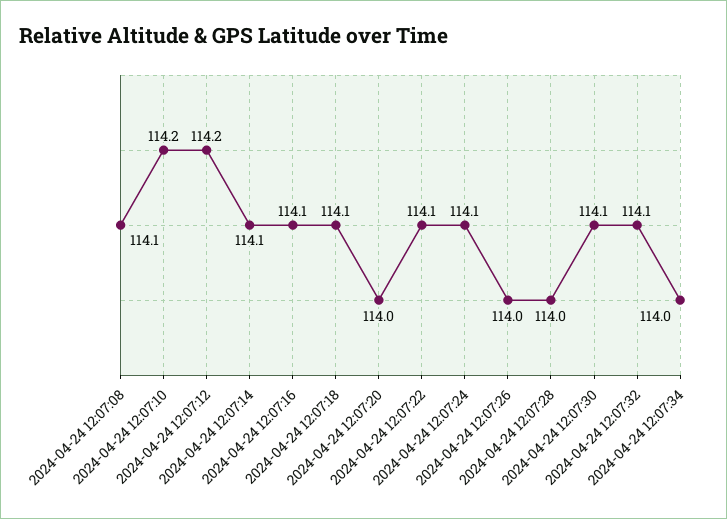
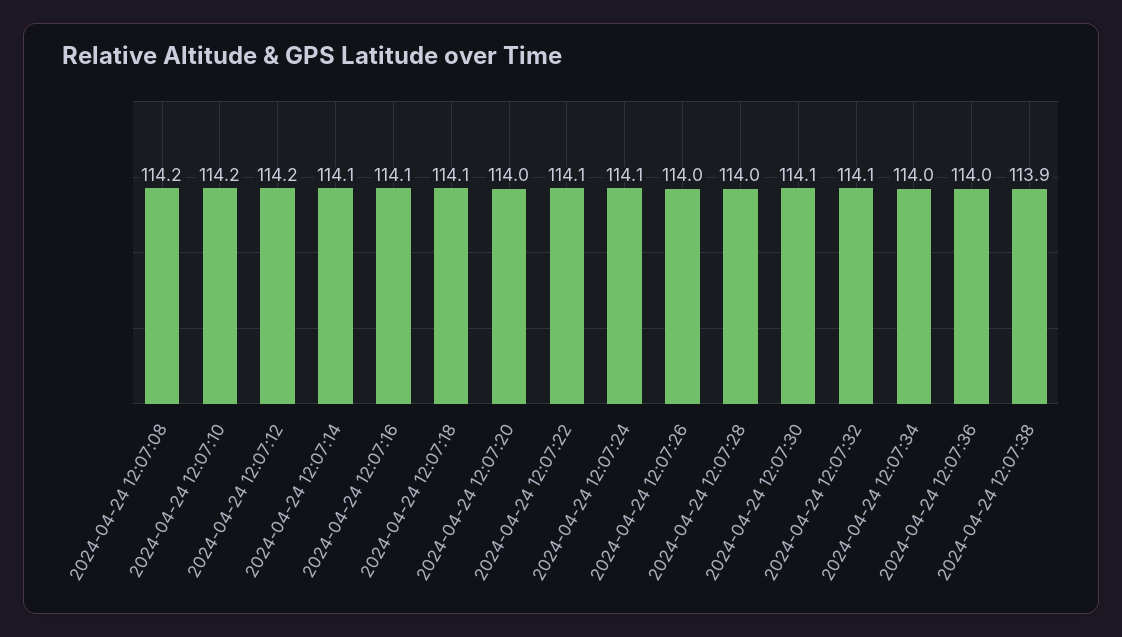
2024-04-24 12:07:08: 114.1 -> 114.2
2024-04-24 12:07:36: none -> 114
2024-04-24 12:07:38: none -> 113.9

